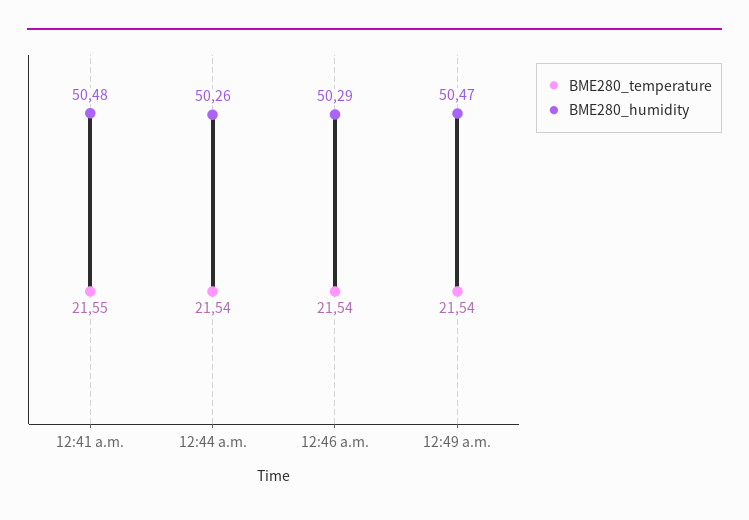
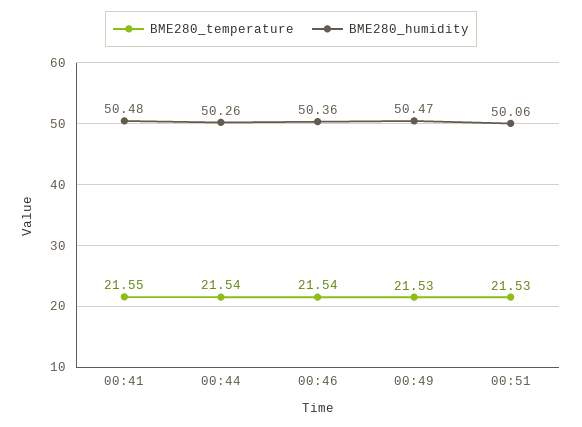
BME280_humidity, 12:46 a.m.: 50.29 -> 50.36
BME280_temperature, 12:49 a.m.: 21.54 -> 21.53
BME280_temperature, 00:51: none -> 21.53
BME280_humidity, 00:51: none -> 50.06

